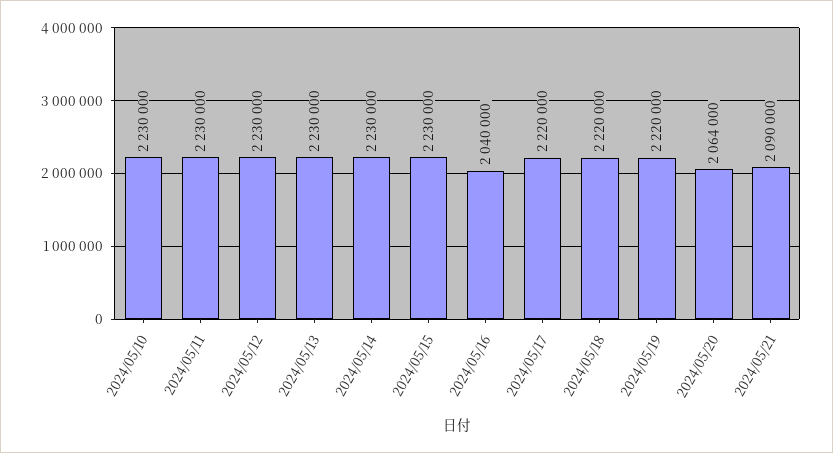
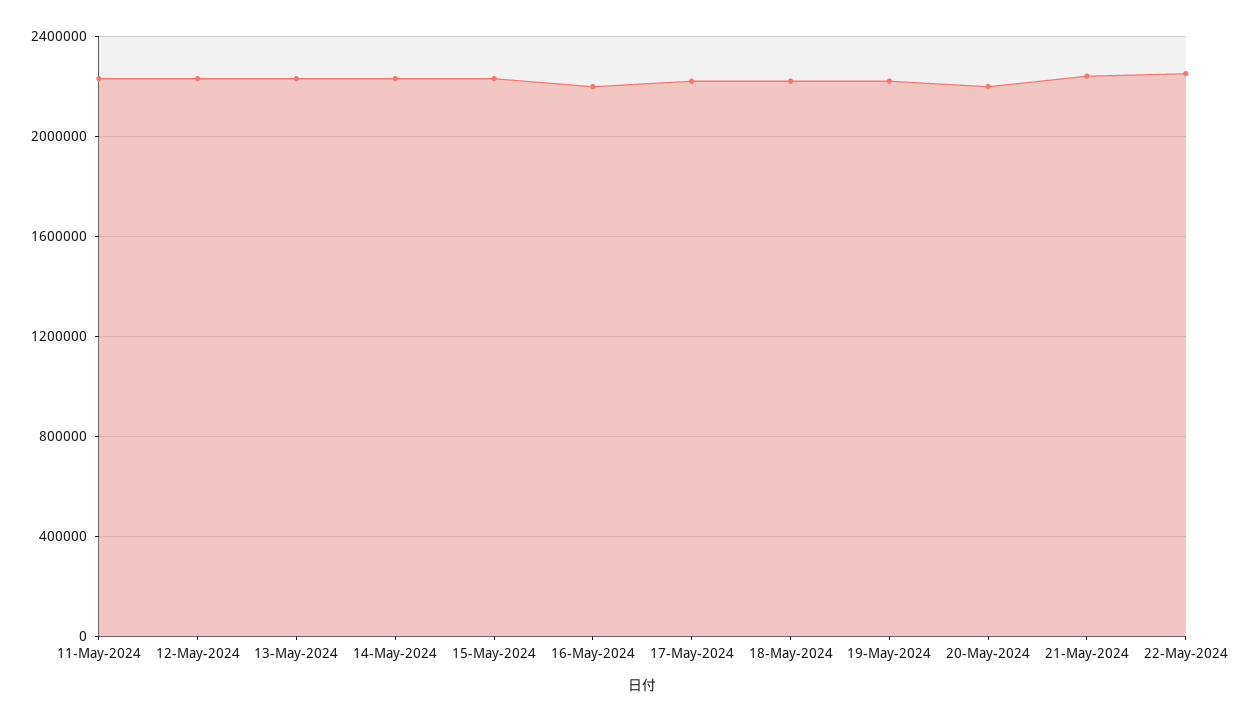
2024/05/10: 2230000 -> none
2024/05/16: 2040000 -> 2200000
2024/05/20: 2064000 -> 2200000
2024/05/21: 2090000 -> 2250000
22-May-2024: none -> 2250000

